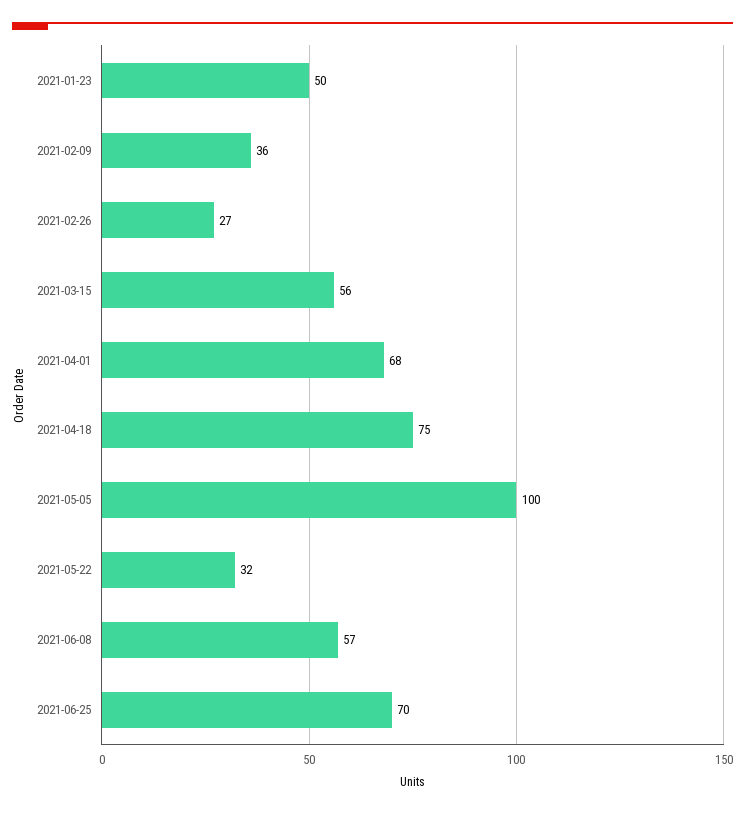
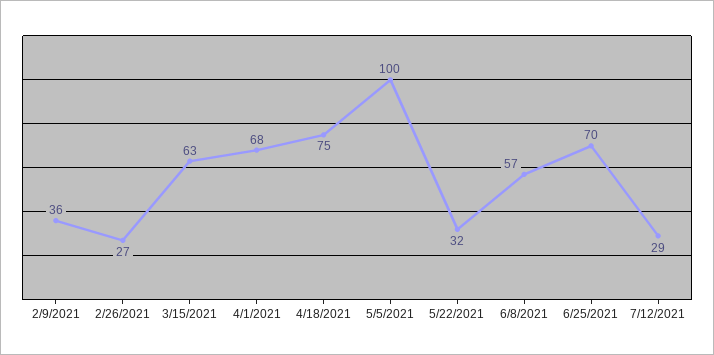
2021-01-23: 50 -> none
2021-03-15: 56 -> 63
7/12/2021: none -> 29

